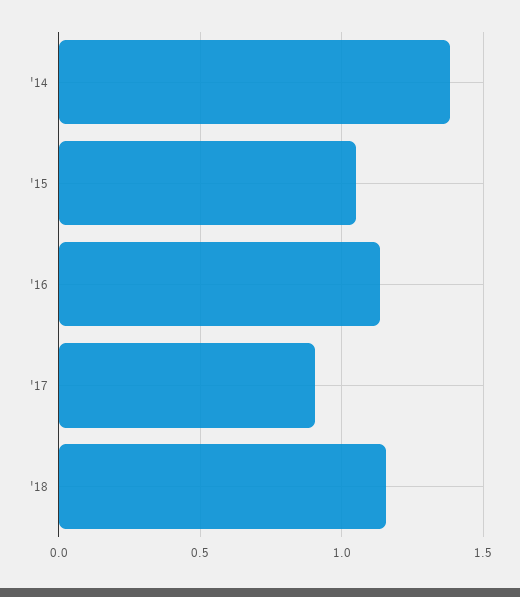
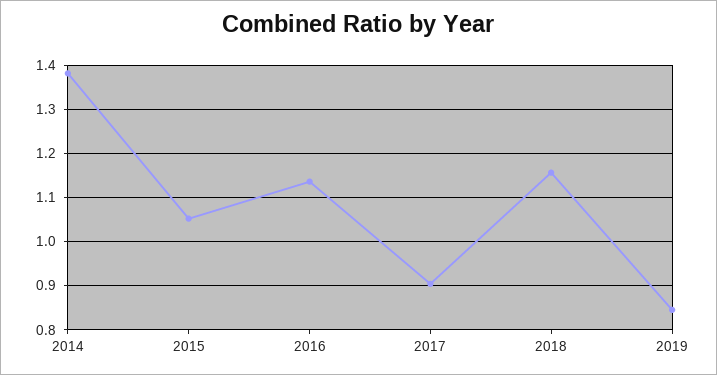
2019: none -> 0.84

